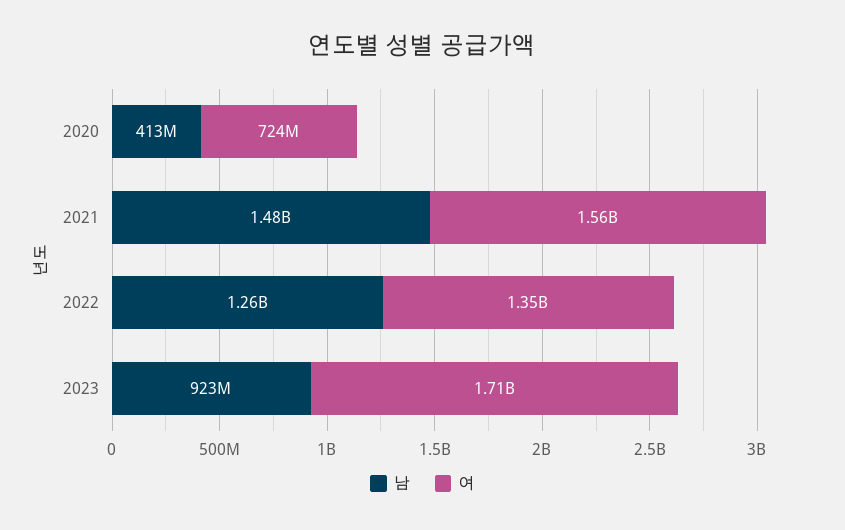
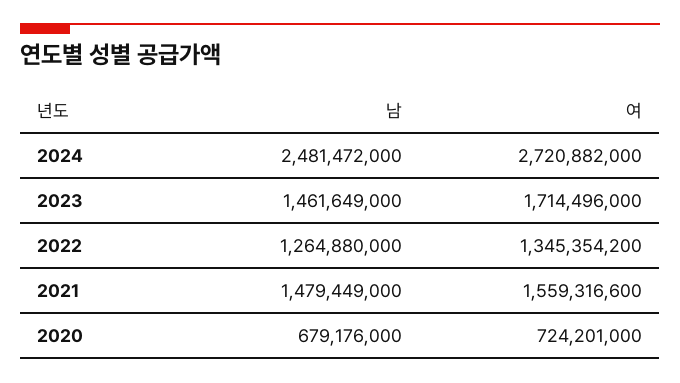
남, 2020: 413000000 -> 679176000
남, 2023: 923000000 -> 1461649000
남, 2024: none -> 2481472000
여, 2024: none -> 2720882000

